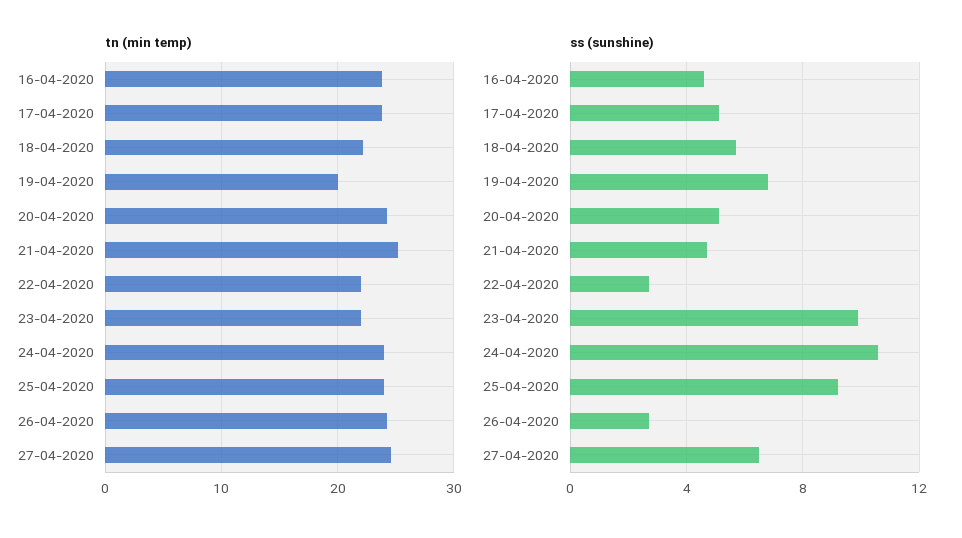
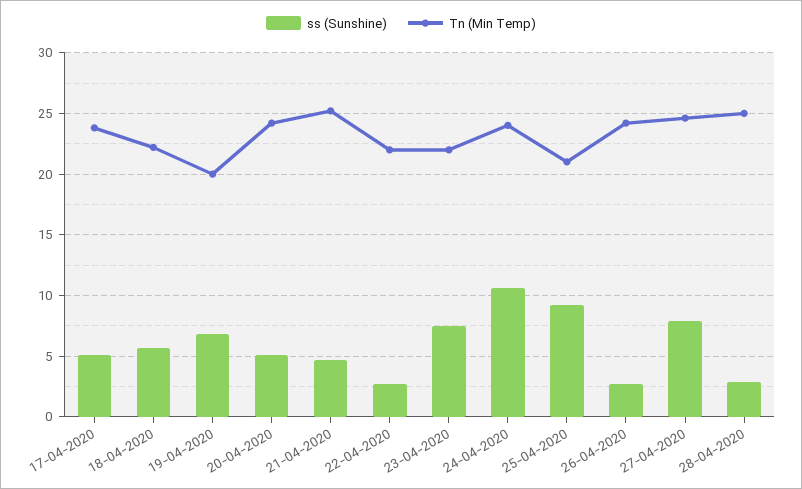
tn (min temp), 16-04-2020: 24 -> none
tn (min temp), 25-04-2020: 24 -> 21
ss (sunshine), 16-04-2020: 4.5 -> none
ss (sunshine), 23-04-2020: 10 -> 7.5
ss (sunshine), 27-04-2020: 6.5 -> 8
ss (sunshine), 28-04-2020: none -> 3
tn (min temp), 28-04-2020: none -> 25

